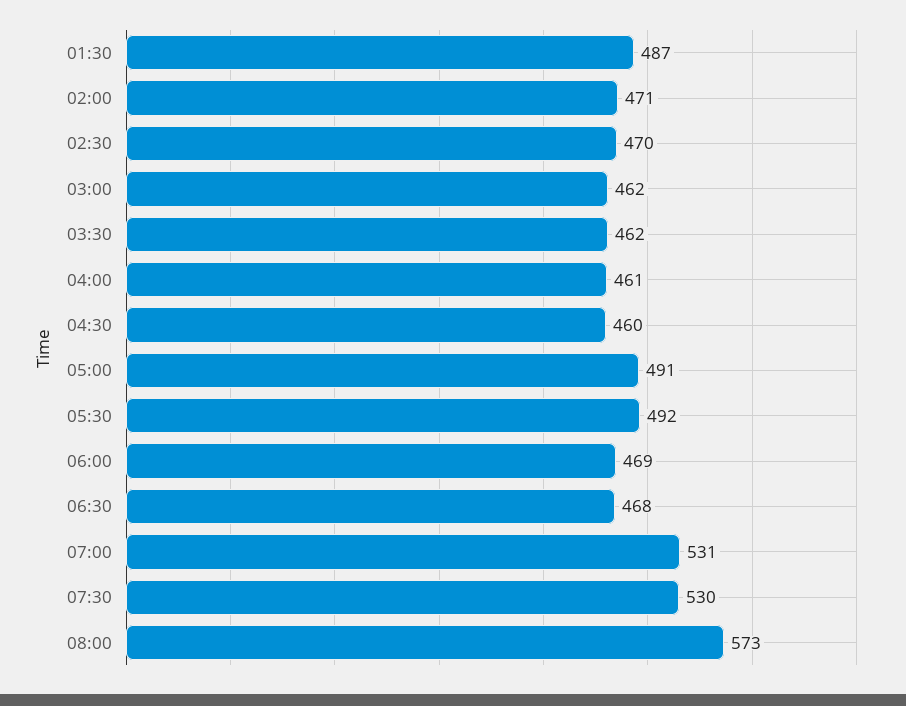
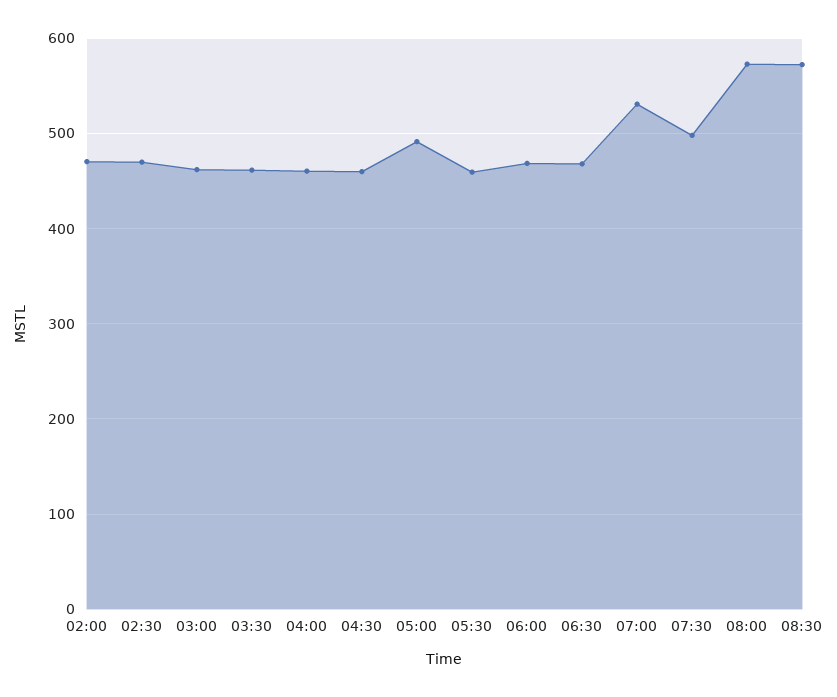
01:30: 487 -> none
05:30: 492 -> 460
07:30: 530 -> 500
08:30: none -> 570

